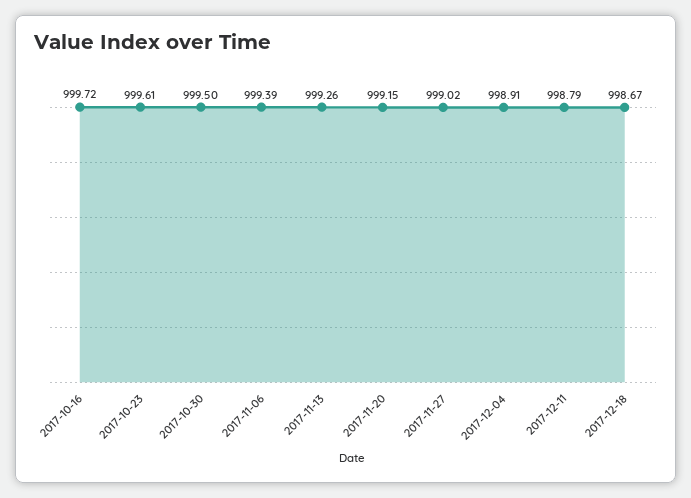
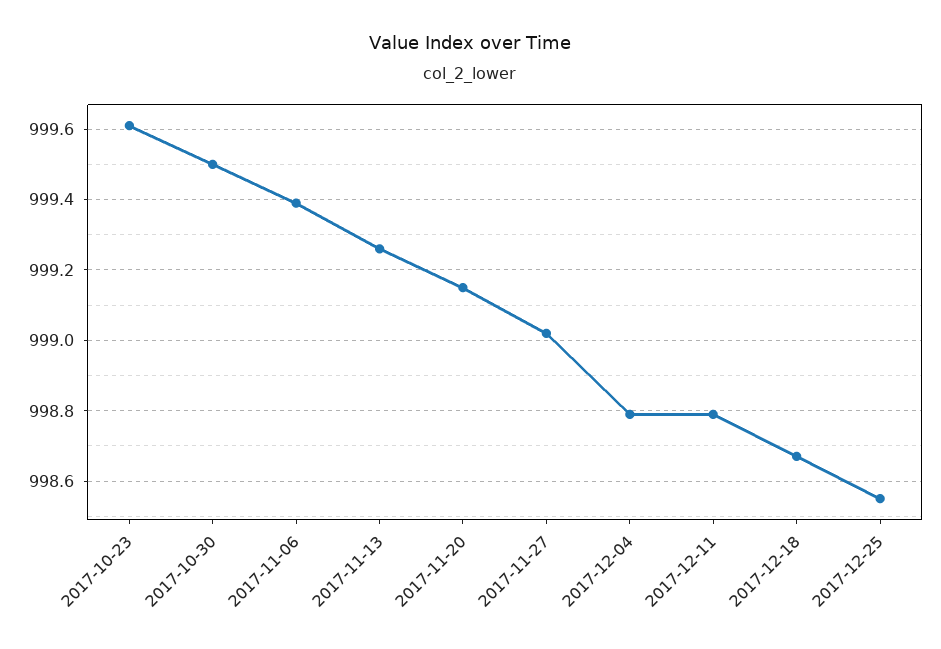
2017-10-16: 999.72 -> none
2017-12-04: 998.91 -> 998.8
2017-12-25: none -> 998.55

